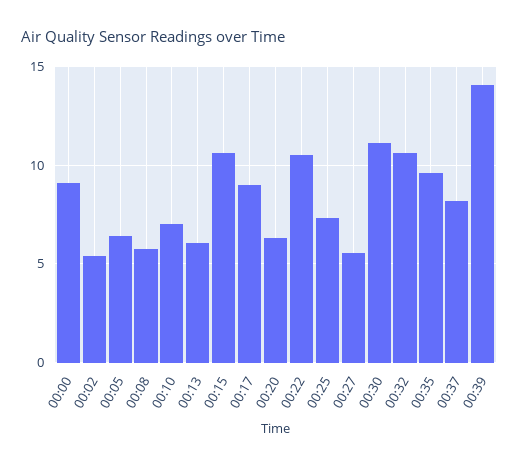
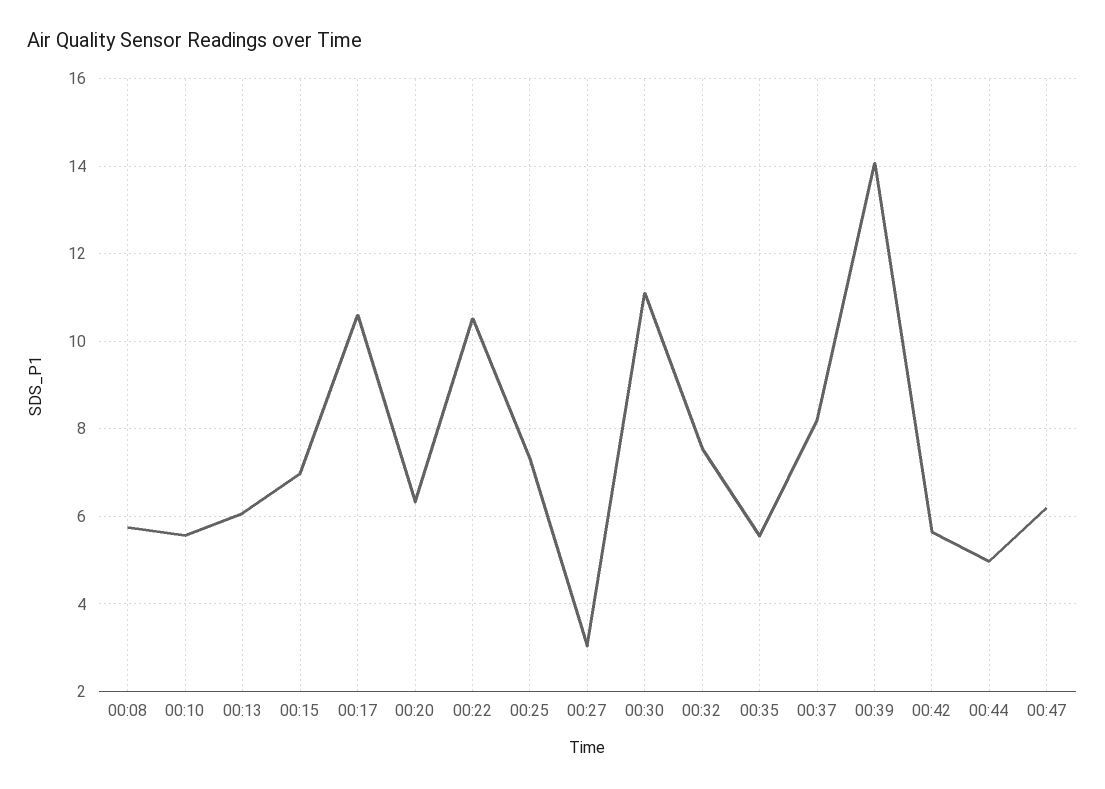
00:00: 9 -> none
00:02: 5.5 -> none
00:05: 6.5 -> none
00:10: 7 -> 5.6
00:15: 10.5 -> 7
00:17: 9 -> 10.6
00:27: 5.5 -> 3
00:32: 10.5 -> 7.6
00:35: 9.5 -> 5.6
00:42: none -> 5.6
00:44: none -> 5
00:47: none -> 6.2

